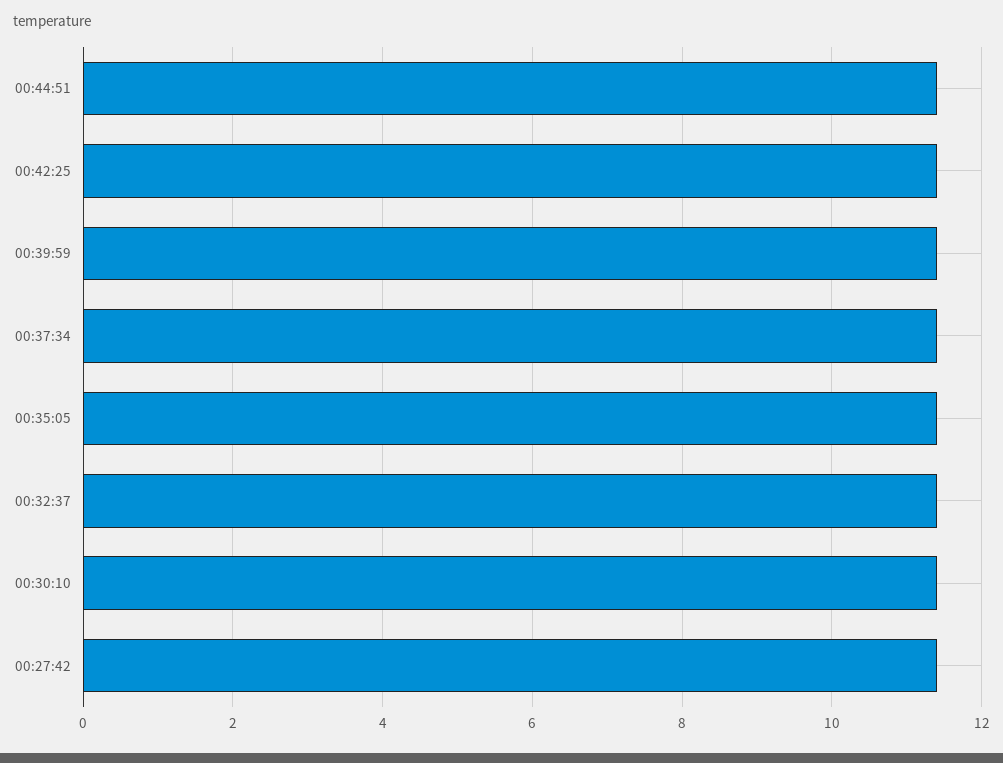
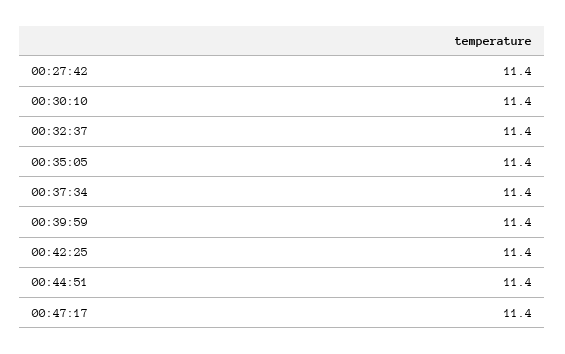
00:47:17: none -> 11.4

